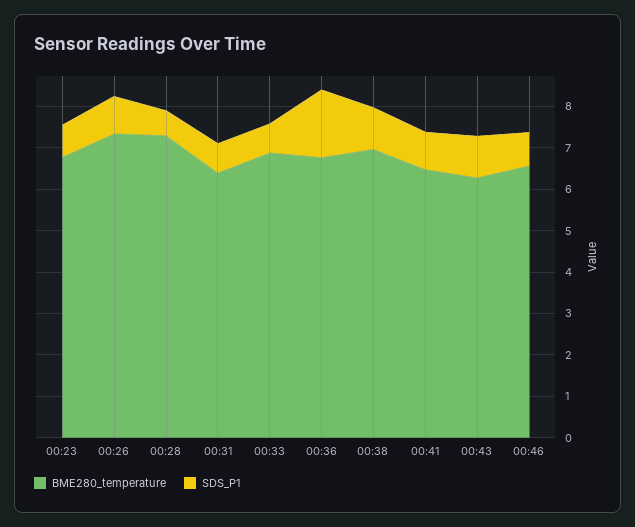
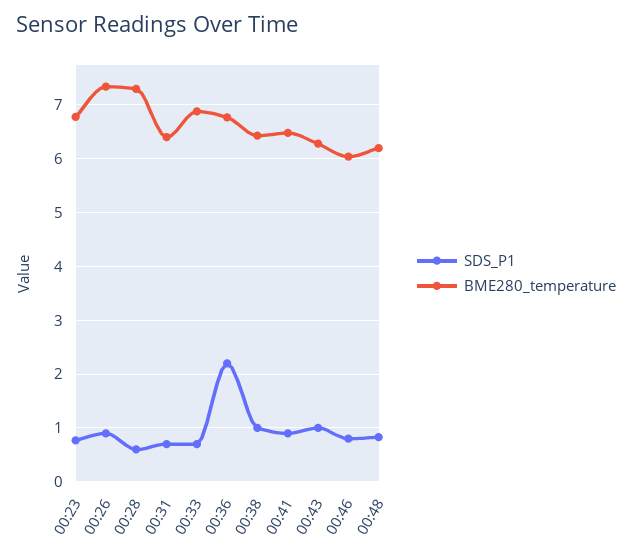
SDS_P1, 00:36: 1.6 -> 2.2
BME280_temperature, 00:38: 7 -> 6.4
BME280_temperature, 00:46: 6.6 -> 6
SDS_P1, 00:48: none -> 0.8
BME280_temperature, 00:48: none -> 6.2

